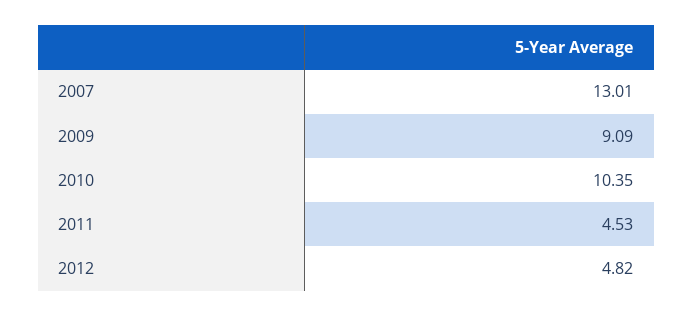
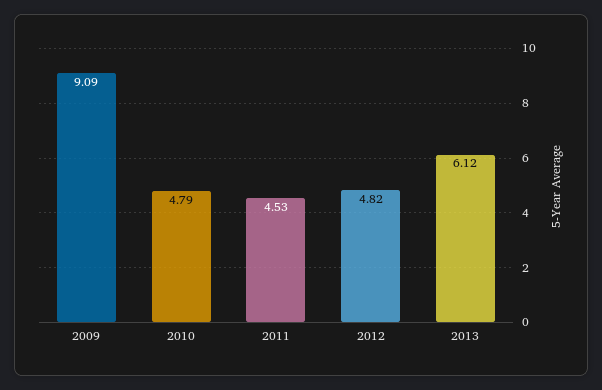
2007: 13.01 -> none
2010: 10.35 -> 4.79
2013: none -> 6.12

